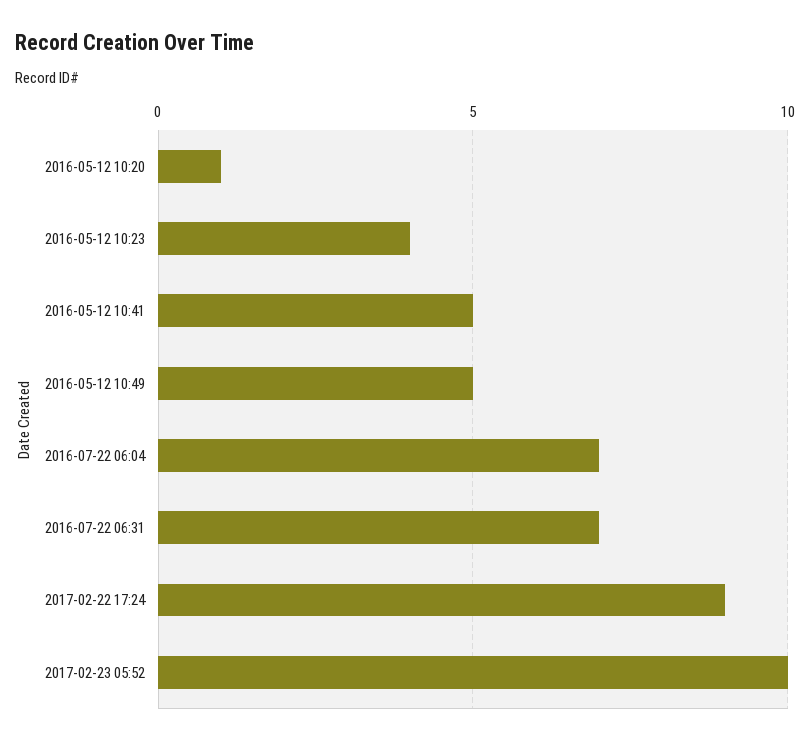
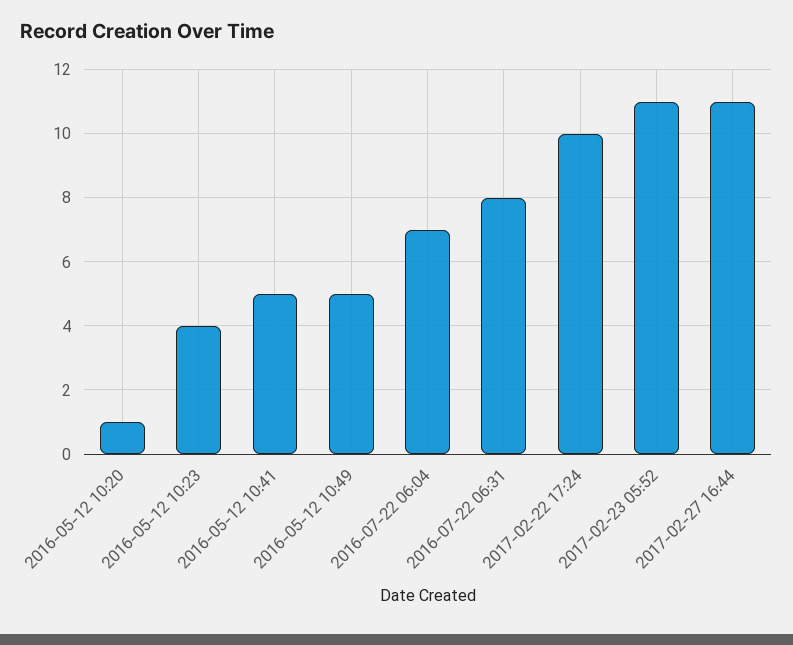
2016-07-22 06:31: 7 -> 8
2017-02-22 17:24: 9 -> 10
2017-02-23 05:52: 10 -> 11
2017-02-27 16:44: none -> 11

